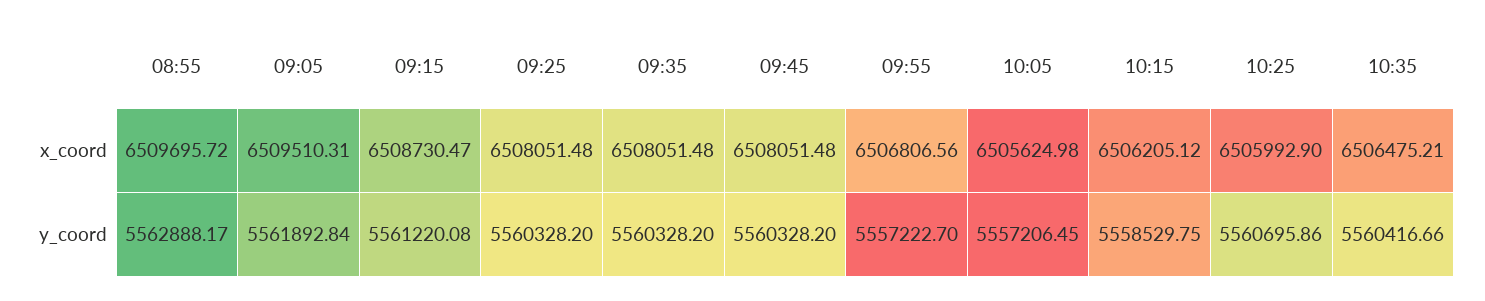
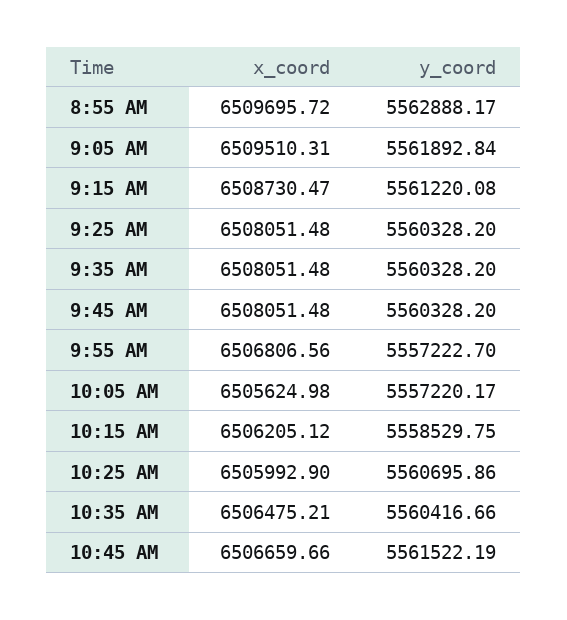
10:05, y_coord: 5557206.45 -> 5557220.17
10:45 AM, x_coord: none -> 6506659.66
10:45 AM, y_coord: none -> 5561522.19

